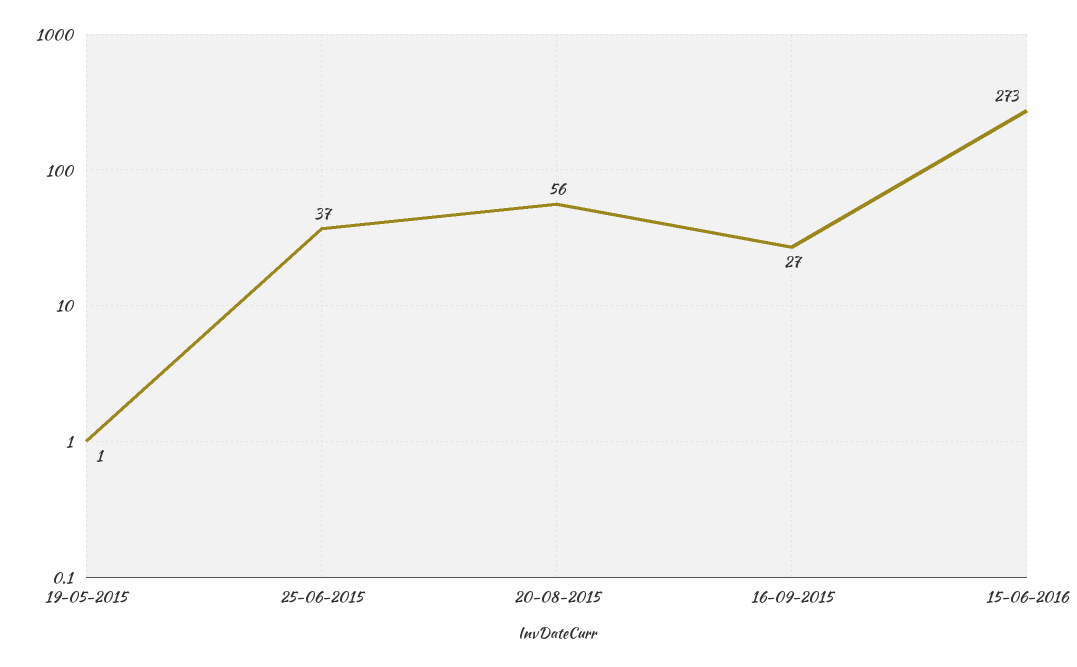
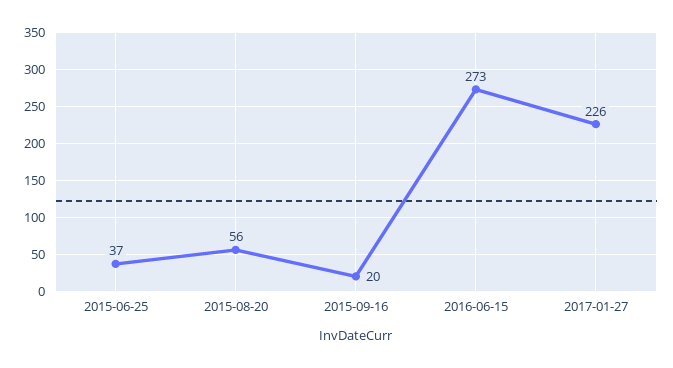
19-05-2015: 1 -> none
16-09-2015: 27 -> 20
2017-01-27: none -> 226

